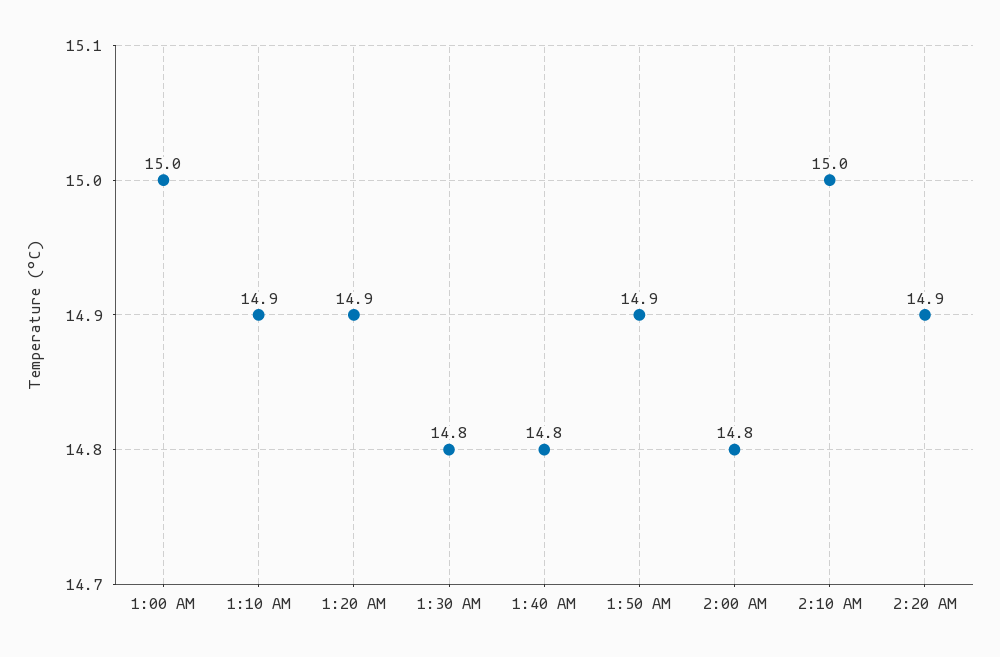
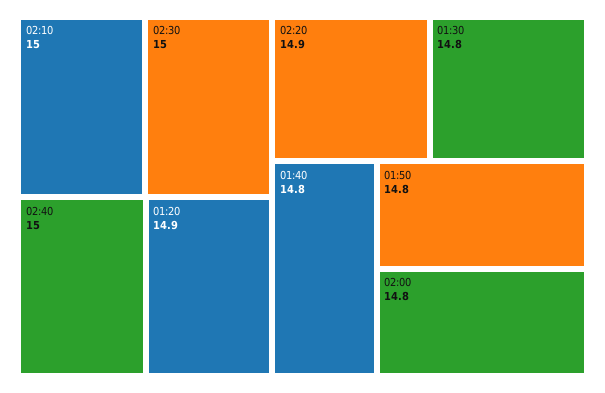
1:00 AM: 15 -> none
1:10 AM: 14.9 -> none
1:50 AM: 14.9 -> 14.8
02:30: none -> 15
02:40: none -> 15

